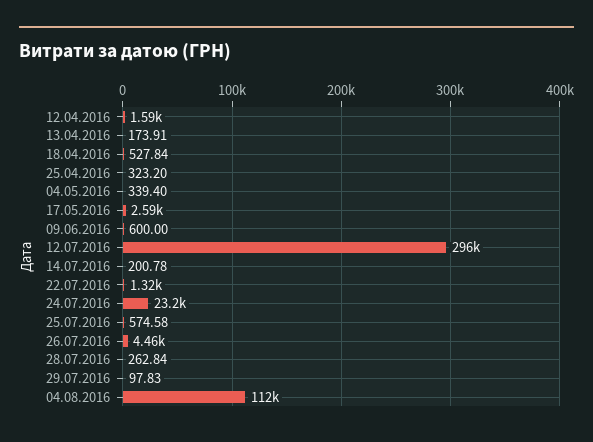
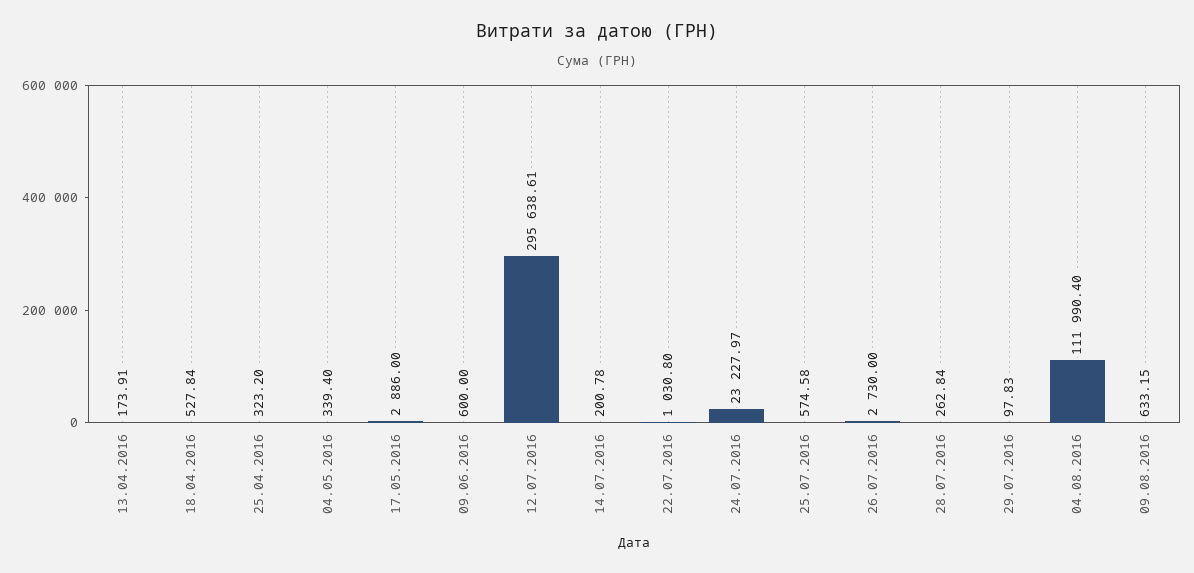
12.04.2016: 1590 -> none
17.05.2016: 2590 -> 2886
22.07.2016: 1320 -> 1030.8
26.07.2016: 4460 -> 2730
09.08.2016: none -> 633.15

